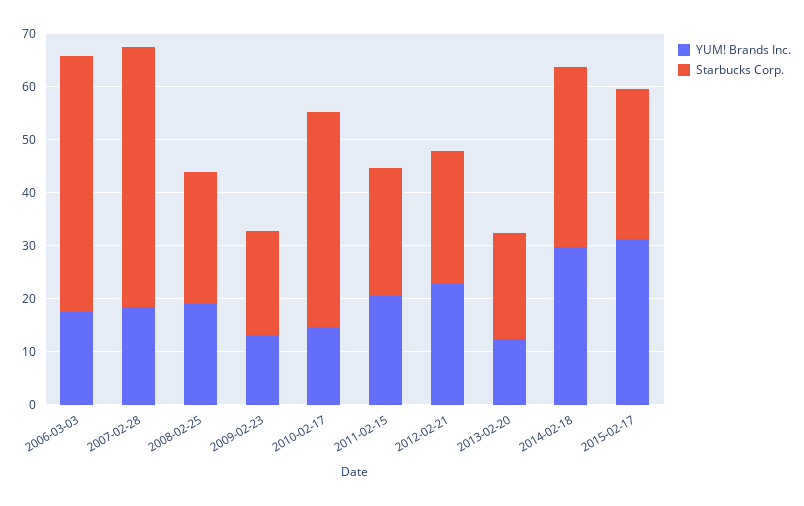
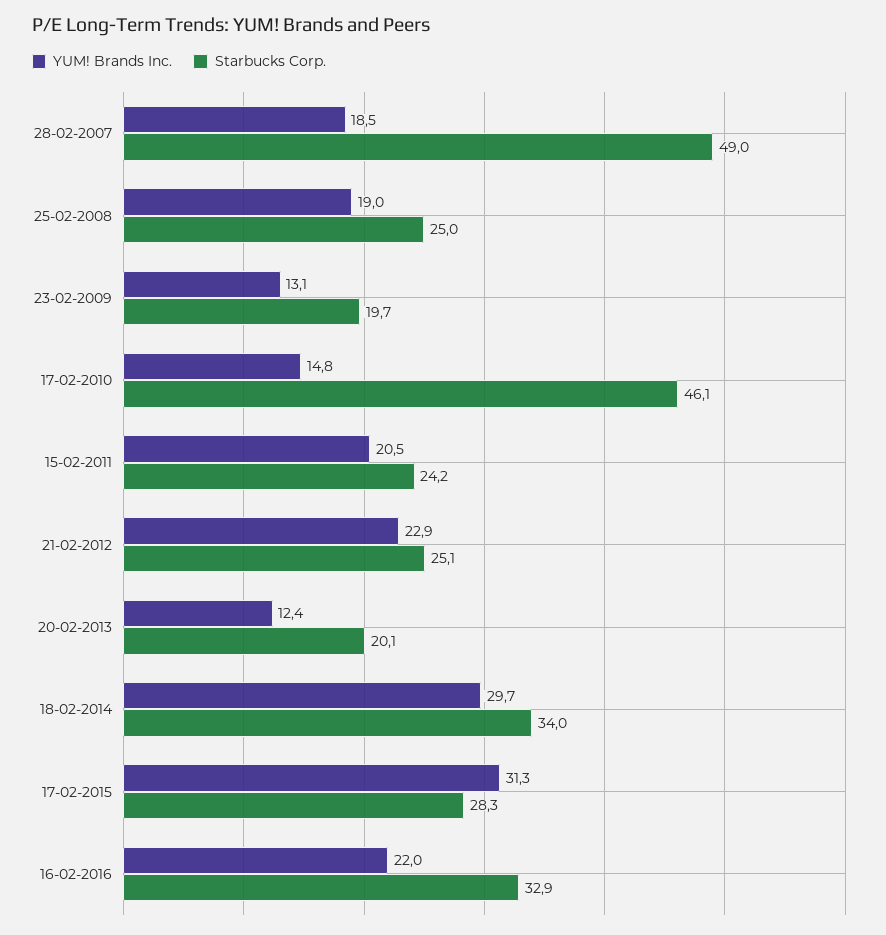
YUM! Brands Inc., 2006-03-03: 18 -> none
Starbucks Corp., 2006-03-03: 48 -> none
Starbucks Corp., 2010-02-17: 40 -> 46.1
YUM! Brands Inc., 16-02-2016: none -> 22
Starbucks Corp., 16-02-2016: none -> 32.9

